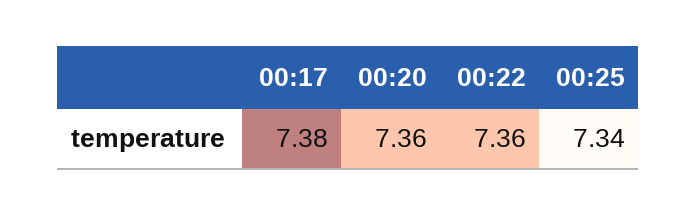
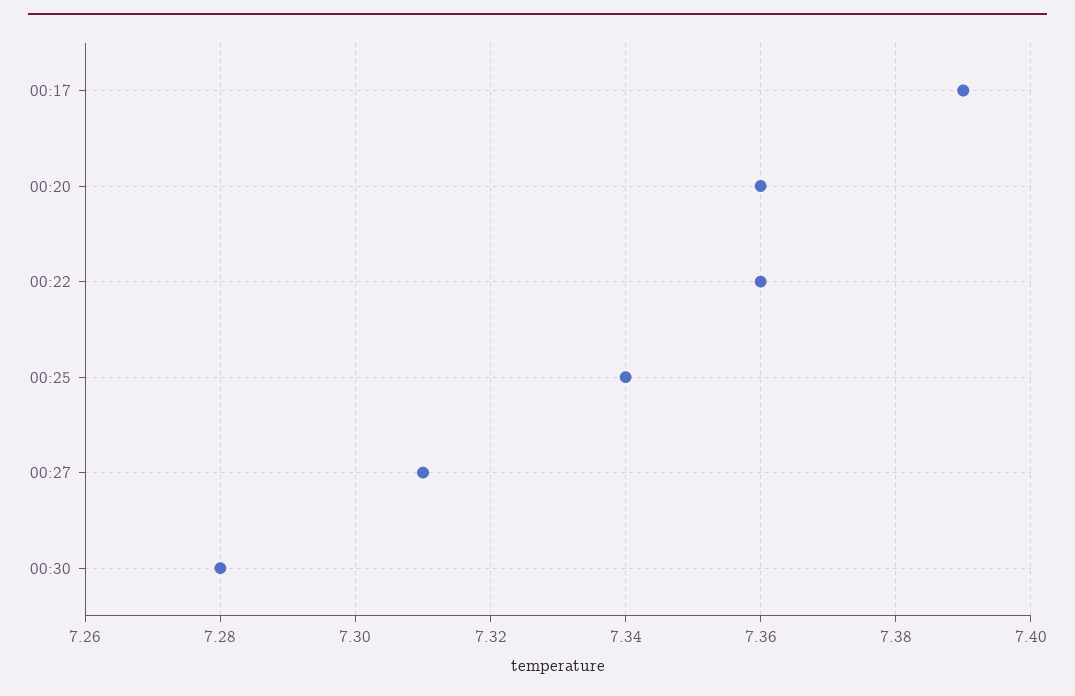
00:17: 7.38 -> 7.39
00:27: none -> 7.31
00:30: none -> 7.28

